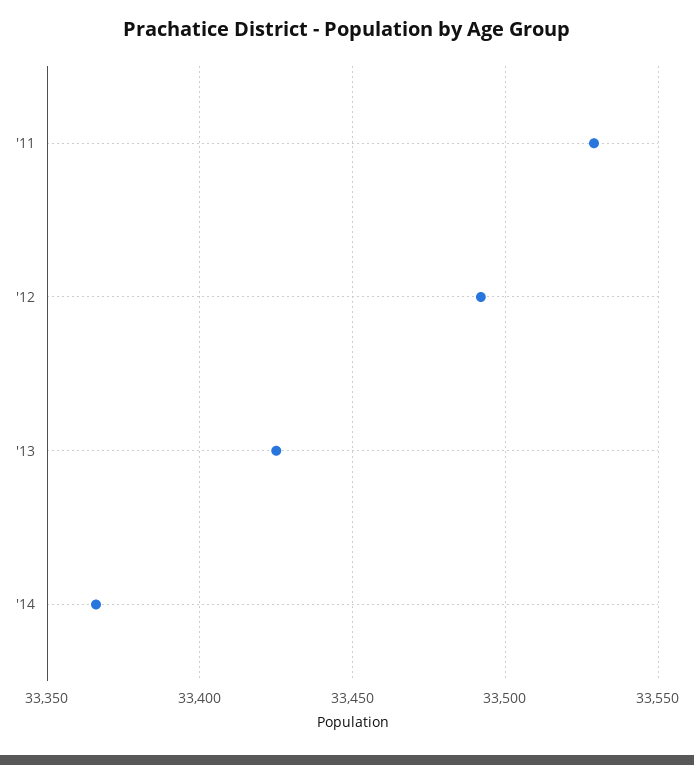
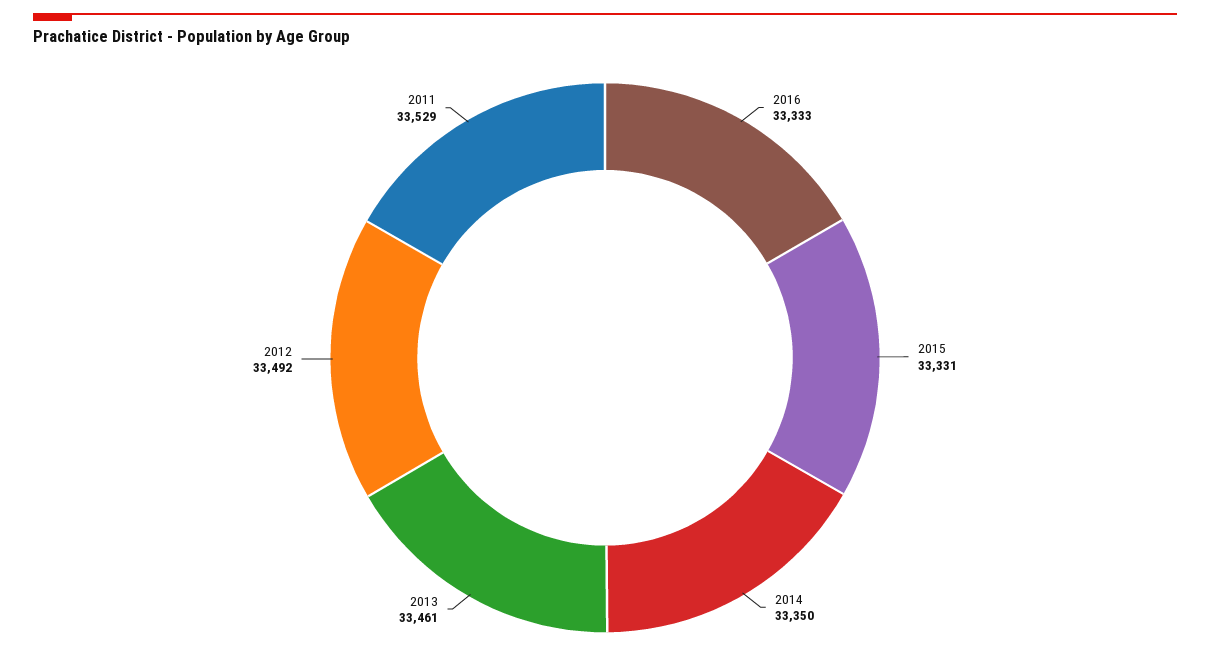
'13: 33425 -> 33461
'14: 33365 -> 33350
2016: none -> 33333
2015: none -> 33331

